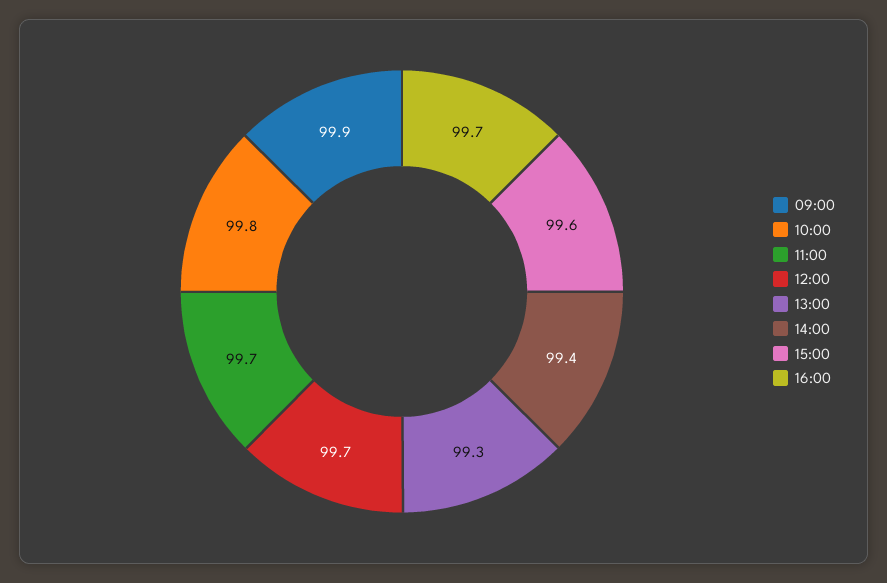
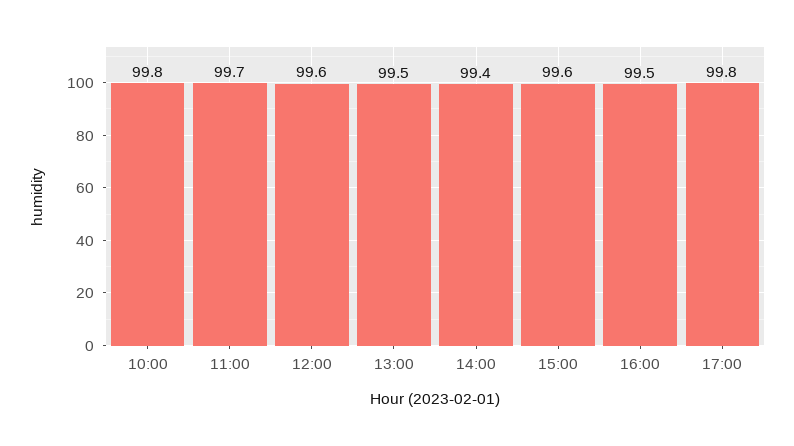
09:00: 99.9 -> none
12:00: 99.7 -> 99.6
13:00: 99.3 -> 99.5
16:00: 99.7 -> 99.5
17:00: none -> 99.8

